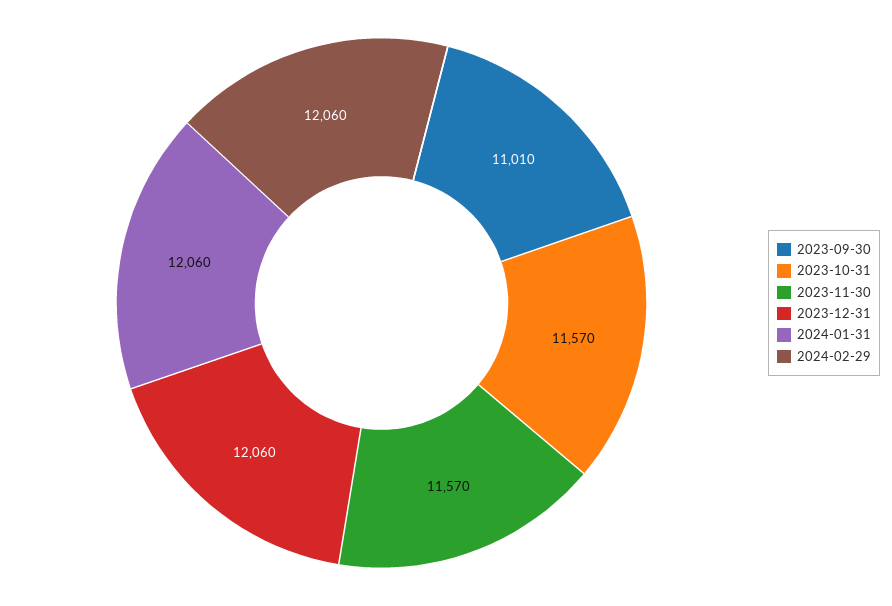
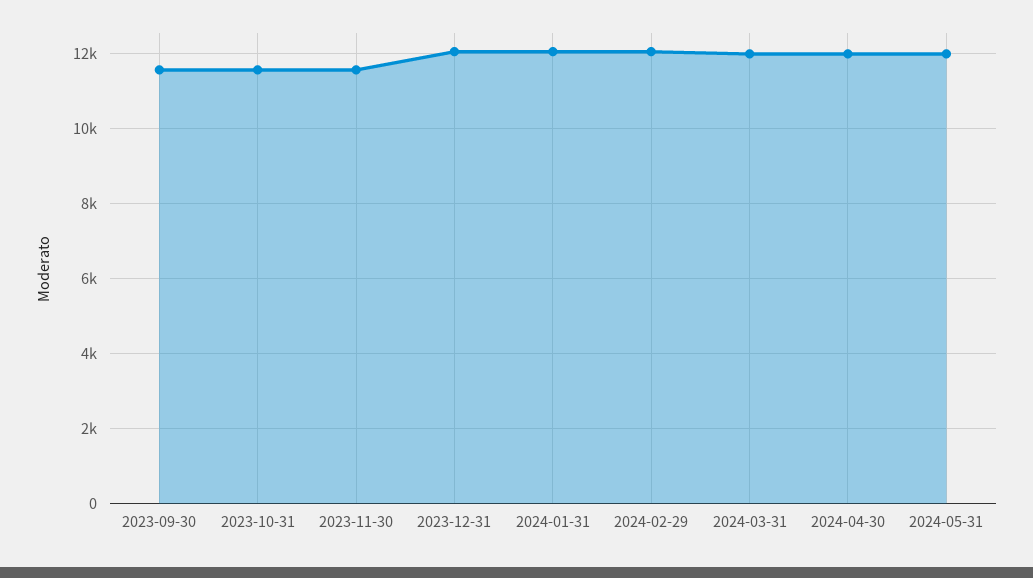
2023-09-30: 11010 -> 11600
2024-03-31: none -> 12000
2024-04-30: none -> 12000
2024-05-31: none -> 12000

